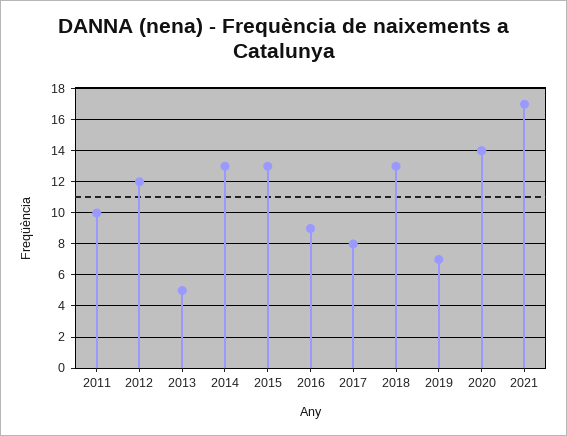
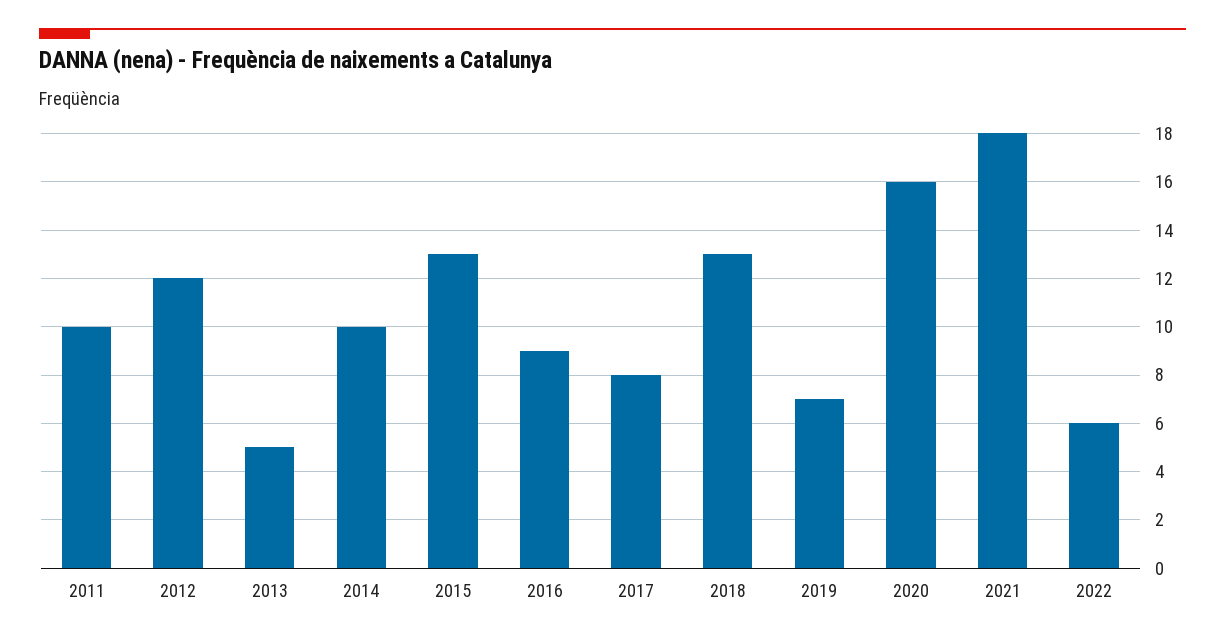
2014: 13 -> 10
2020: 14 -> 16
2021: 17 -> 18
2022: none -> 6

